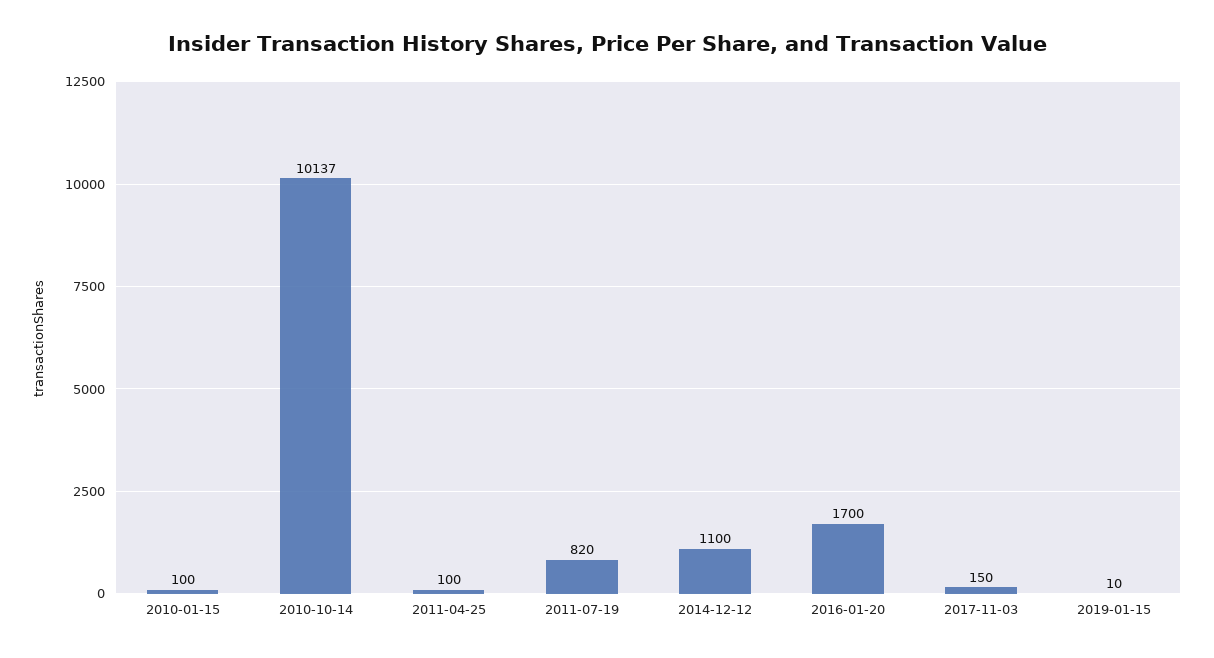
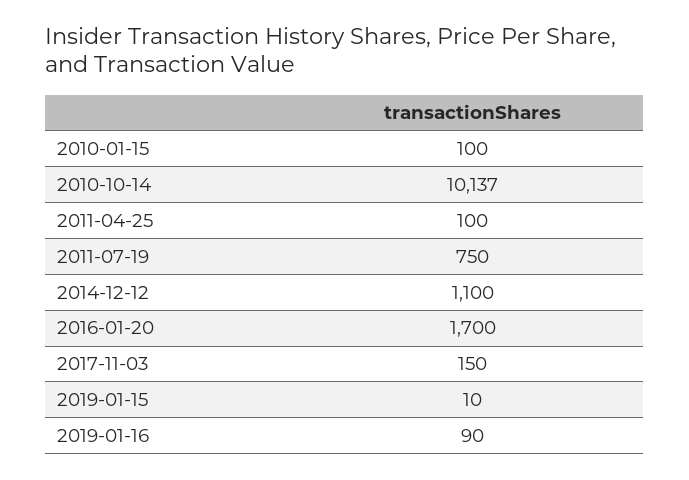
2011-07-19: 820 -> 750
2019-01-16: none -> 90

